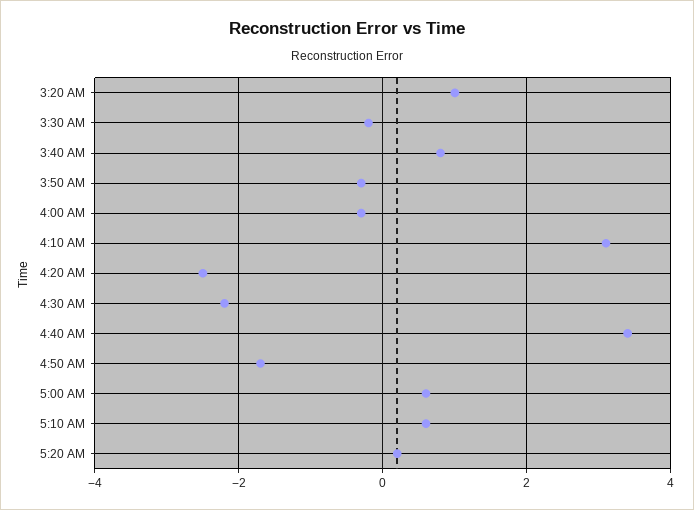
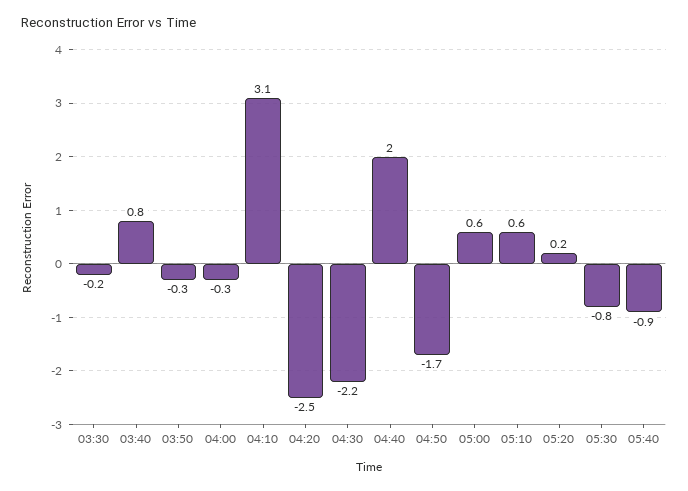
3:20 AM: 1 -> none
4:40 AM: 3.5 -> 2
05:30: none -> -0.8
05:40: none -> -0.9

